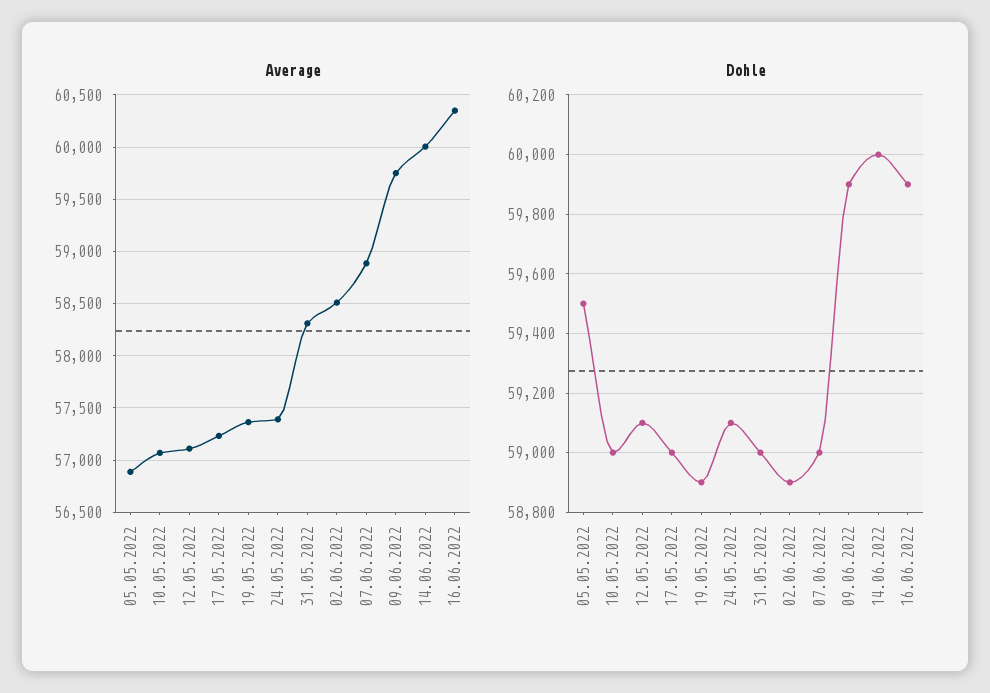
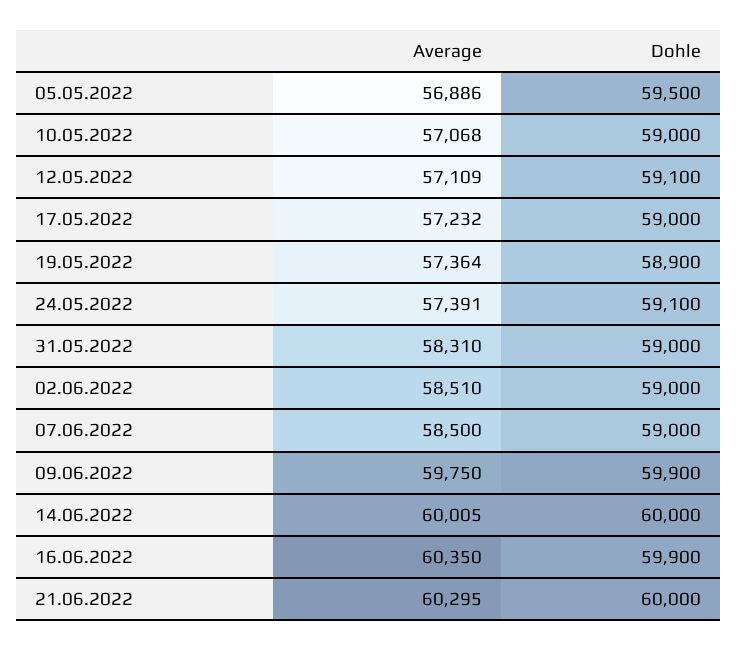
Average, 07.06.2022: 58900 -> 58500
Dohle, 02.06.2022: 58900 -> 59000
Average, 21.06.2022: none -> 60295
Dohle, 21.06.2022: none -> 60000

